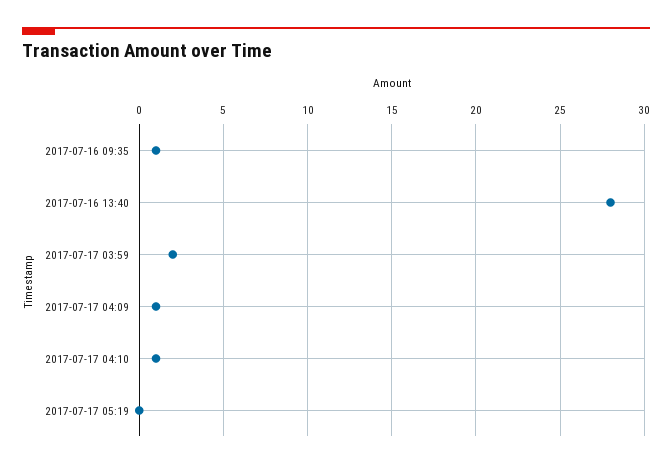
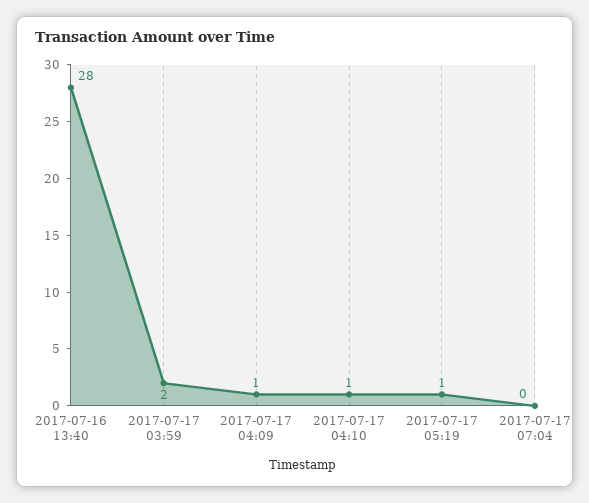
2017-07-16 09:35: 1 -> none
2017-07-17 05:19: 0 -> 1
2017-07-17 07:04: none -> 0

